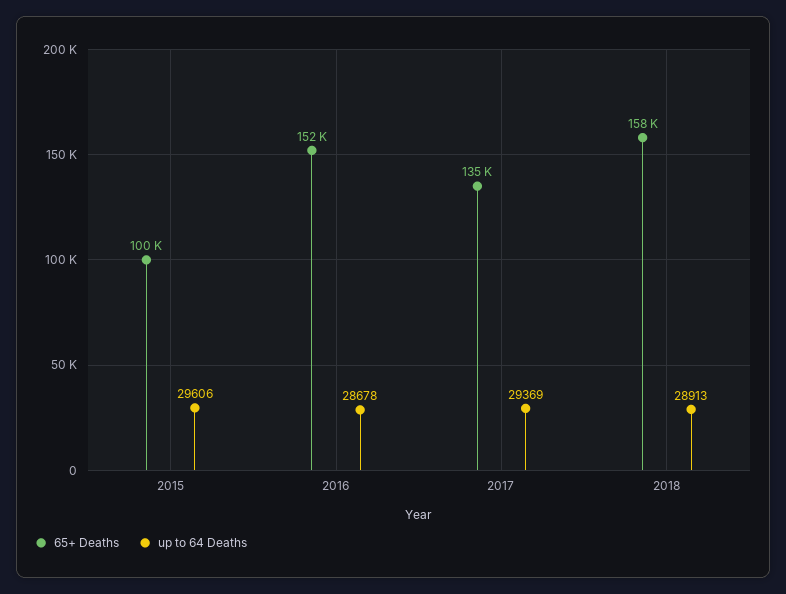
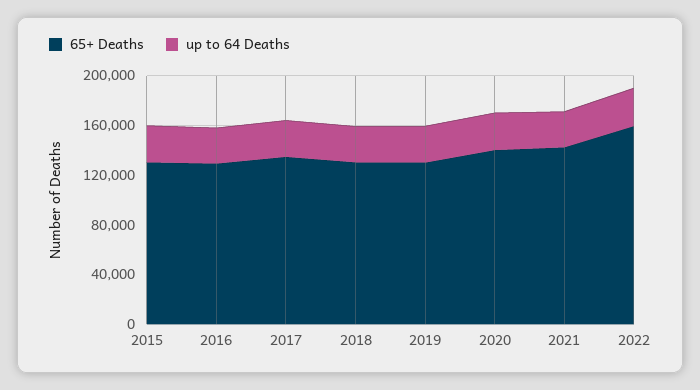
65+ Deaths, 2015: 100000 -> 130000
65+ Deaths, 2016: 152000 -> 130000
65+ Deaths, 2018: 158000 -> 130000
65+ Deaths, 2019: none -> 130000
up to 64 Deaths, 2019: none -> 30000
65+ Deaths, 2020: none -> 140000
up to 64 Deaths, 2020: none -> 30000
65+ Deaths, 2021: none -> 140000
up to 64 Deaths, 2021: none -> 30000
65+ Deaths, 2022: none -> 160000
up to 64 Deaths, 2022: none -> 30000

